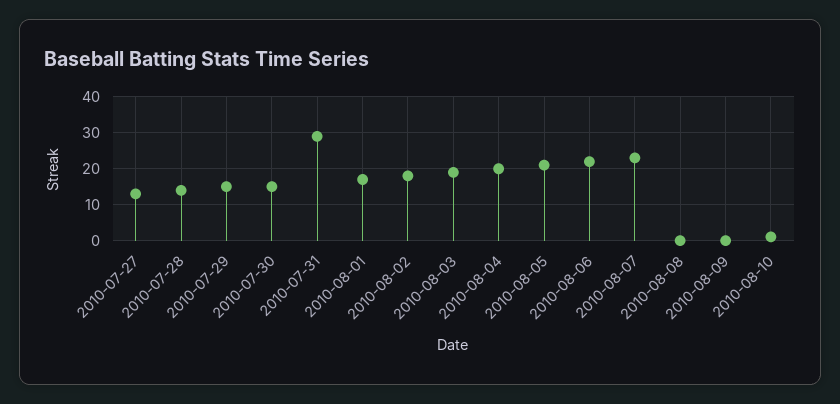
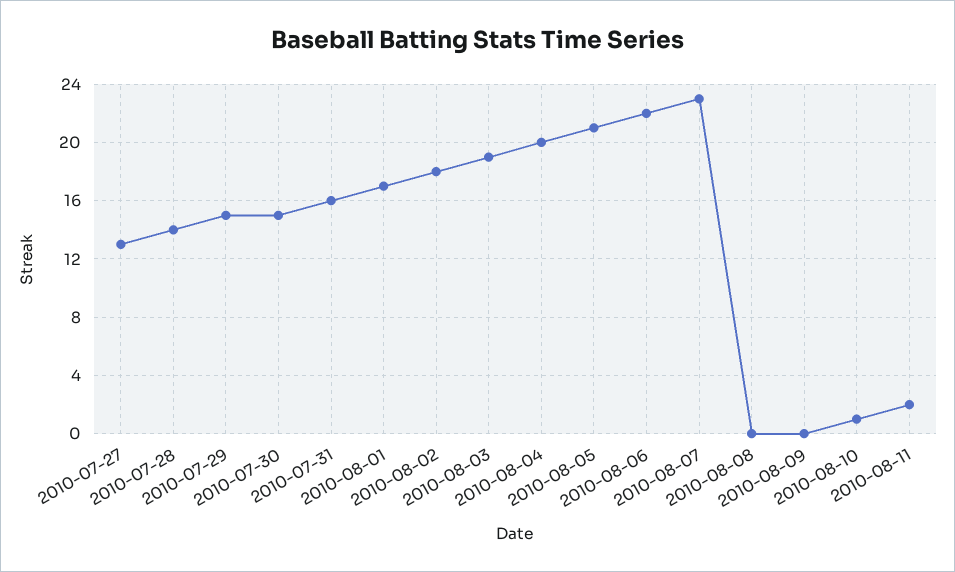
2010-07-31: 30 -> 16
2010-08-11: none -> 2

